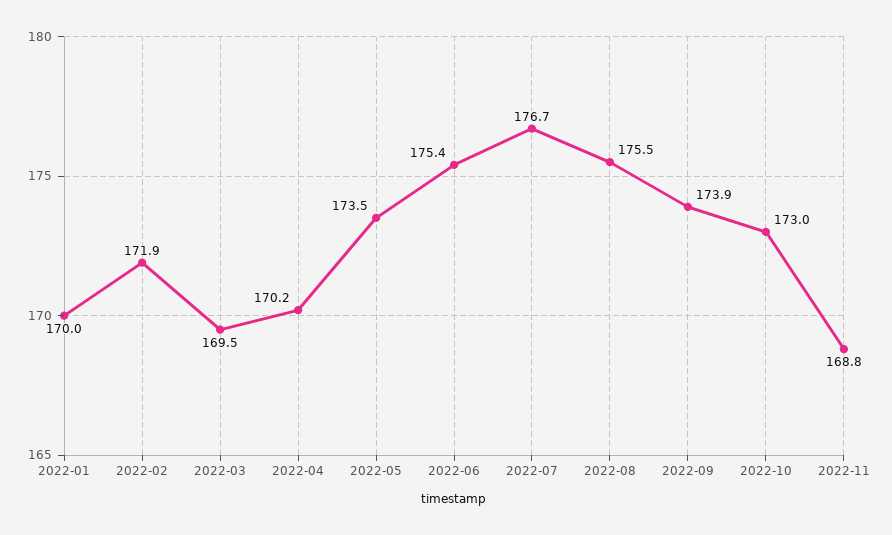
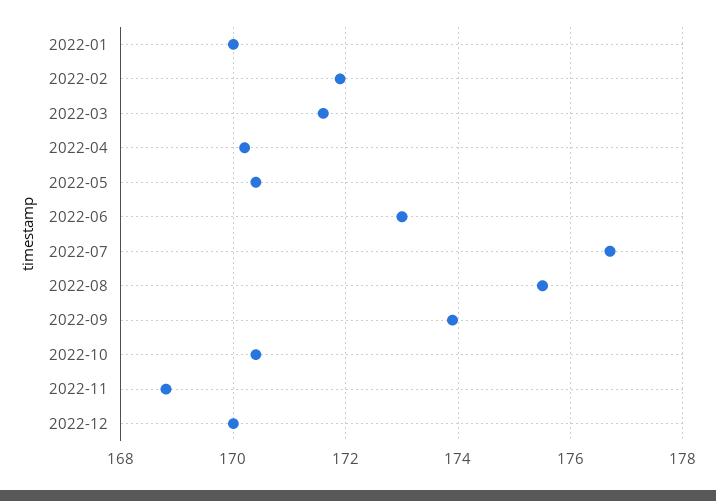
2022-03: 169.5 -> 171.5
2022-05: 173.5 -> 170.5
2022-06: 175.4 -> 173
2022-10: 173 -> 170.5
2022-12: none -> 170

